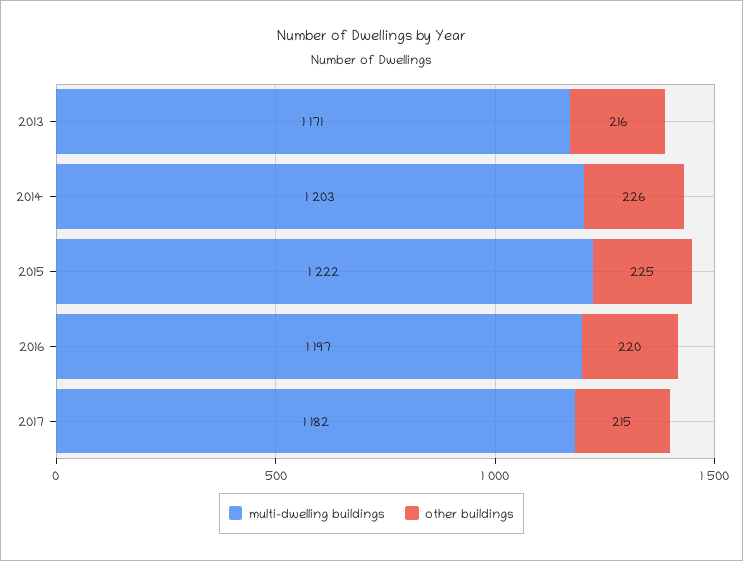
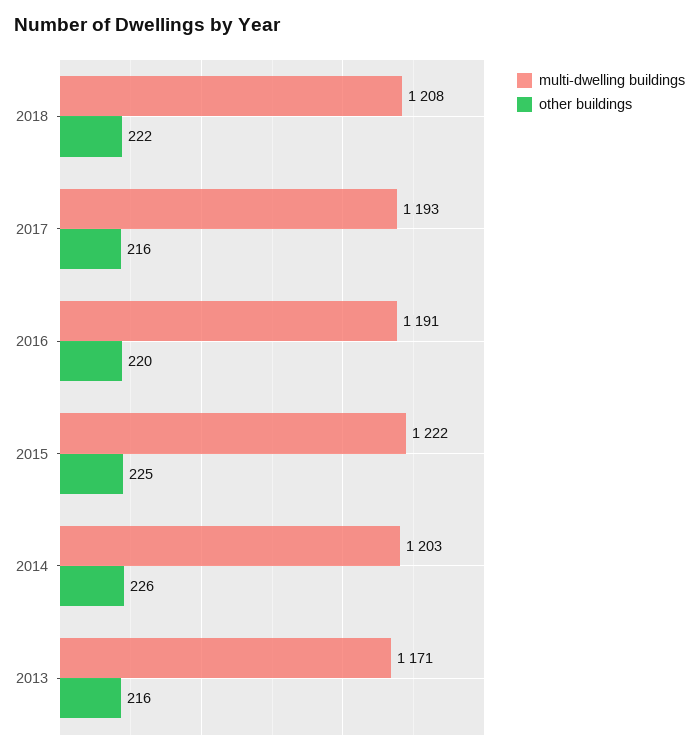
multi-dwelling buildings, 2016: 1197 -> 1191
multi-dwelling buildings, 2017: 1182 -> 1193
other buildings, 2017: 215 -> 216
multi-dwelling buildings, 2018: none -> 1208
other buildings, 2018: none -> 222

